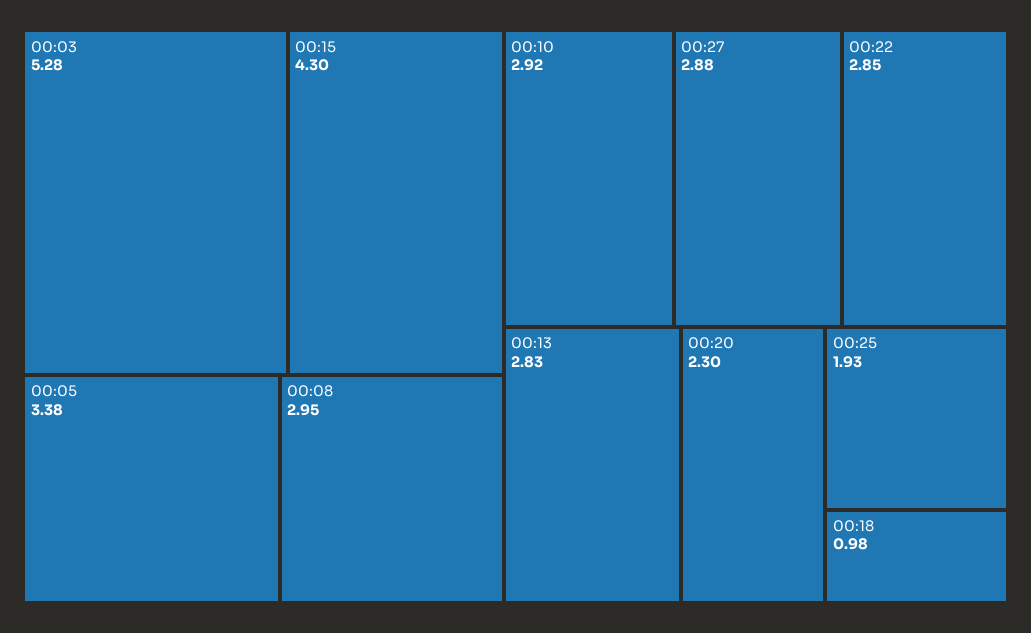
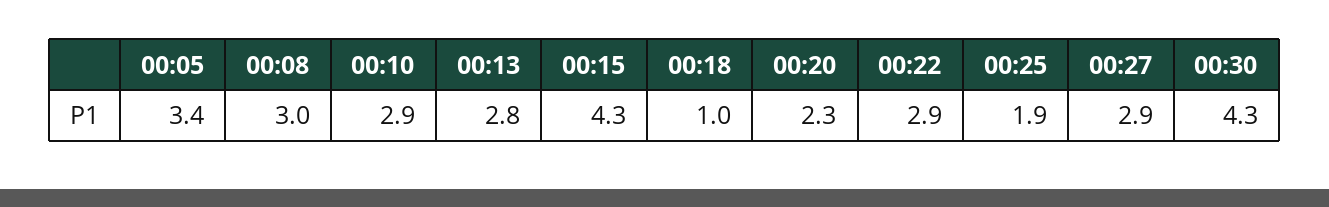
00:03: 5.28 -> none
00:30: none -> 4.3

